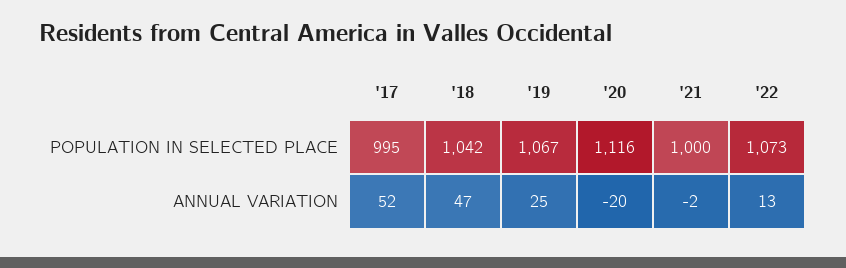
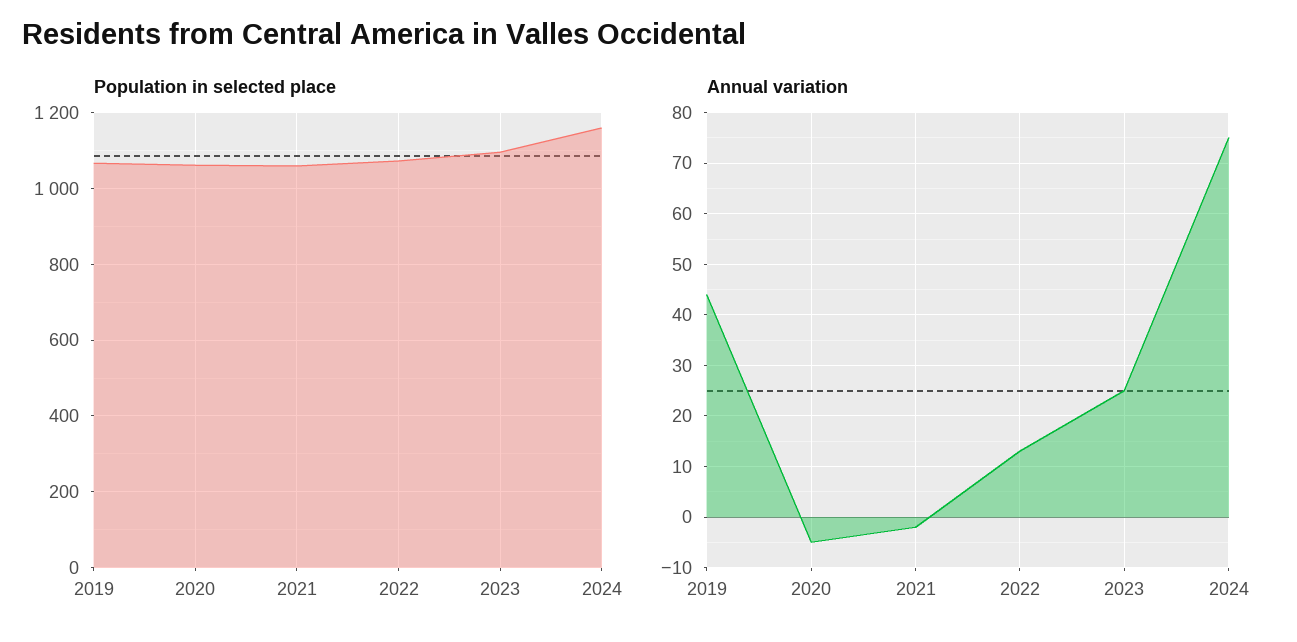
POPULATION IN SELECTED PLACE, '17: 995 -> none
POPULATION IN SELECTED PLACE, '18: 1042 -> none
POPULATION IN SELECTED PLACE, '20: 1116 -> 1060
POPULATION IN SELECTED PLACE, '21: 1000 -> 1060
ANNUAL VARIATION, '17: 52 -> none
ANNUAL VARIATION, '18: 47 -> none
ANNUAL VARIATION, '19: 25 -> 45
ANNUAL VARIATION, '20: -20 -> -5
POPULATION IN SELECTED PLACE, 2023: none -> 1100
POPULATION IN SELECTED PLACE, 2024: none -> 1160
ANNUAL VARIATION, 2023: none -> 25
ANNUAL VARIATION, 2024: none -> 75

